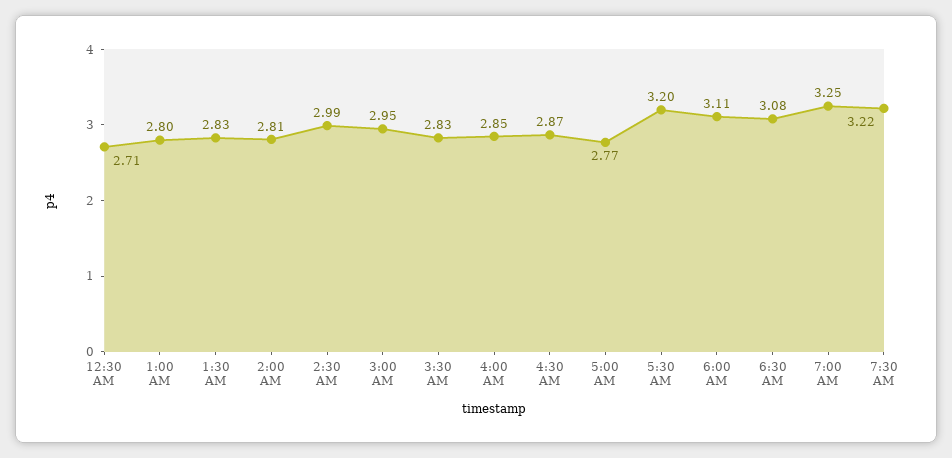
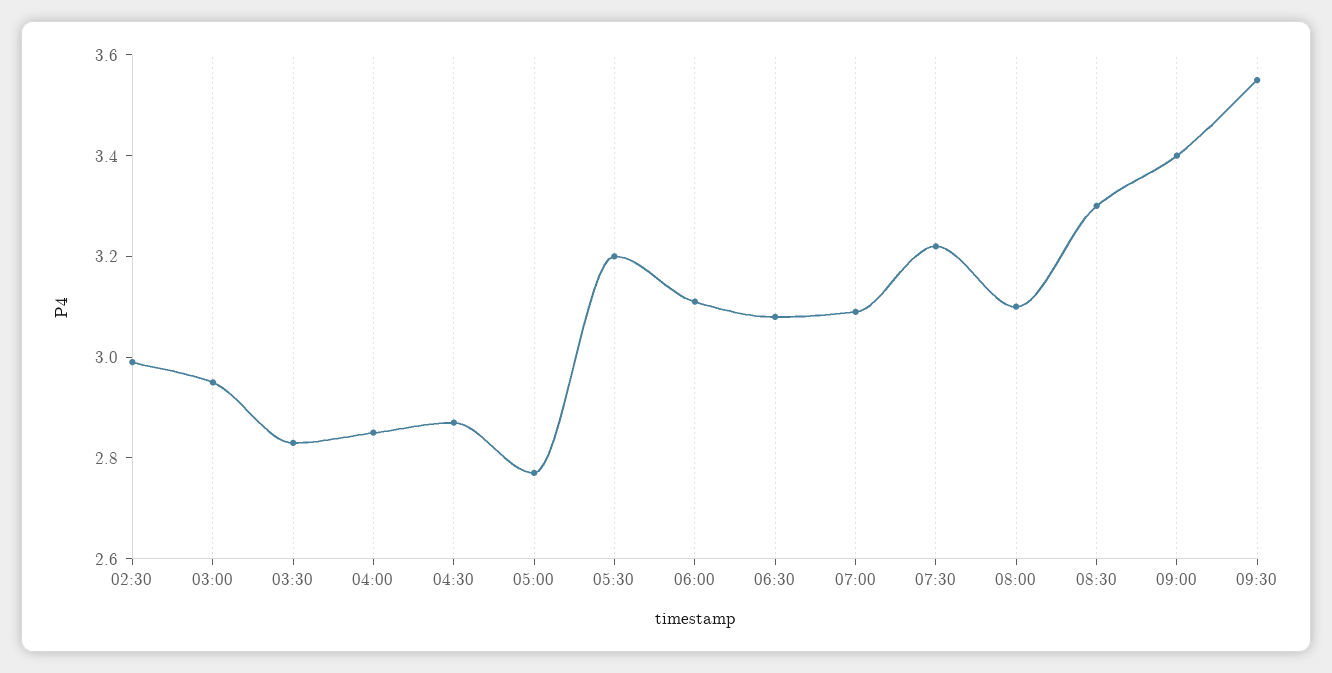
12:30 AM: 2.71 -> none
1:00 AM: 2.8 -> none
1:30 AM: 2.83 -> none
2:00 AM: 2.81 -> none
7:00 AM: 3.25 -> 3.1
08:00: none -> 3.1
08:30: none -> 3.3
09:00: none -> 3.4
09:30: none -> 3.55

